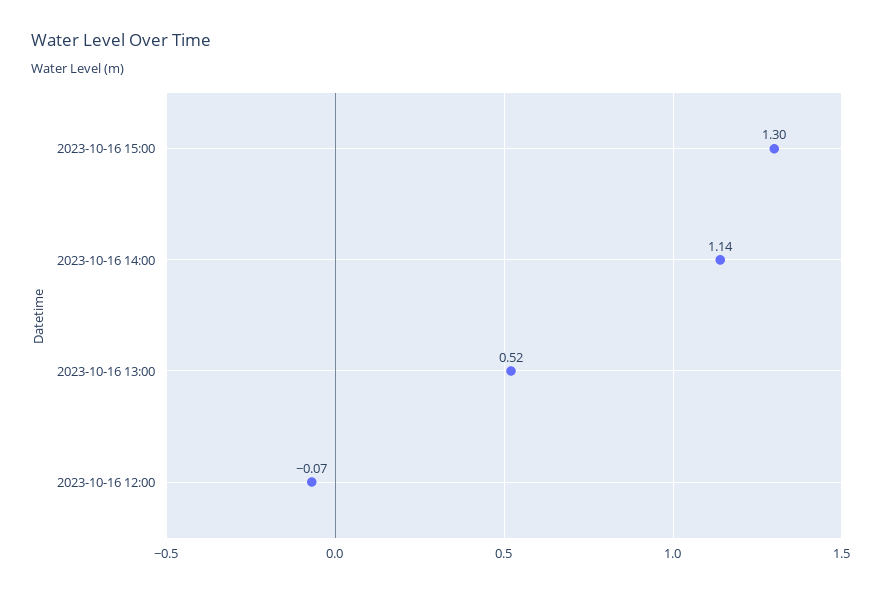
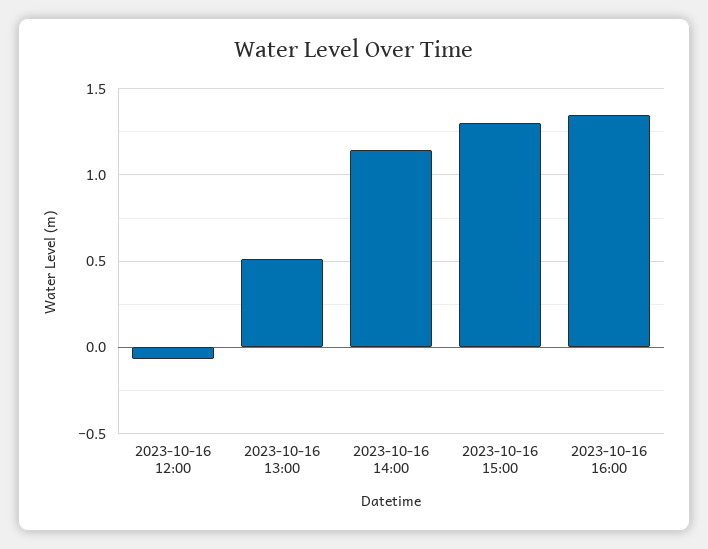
2023-10-16 16:00: none -> 1.35

